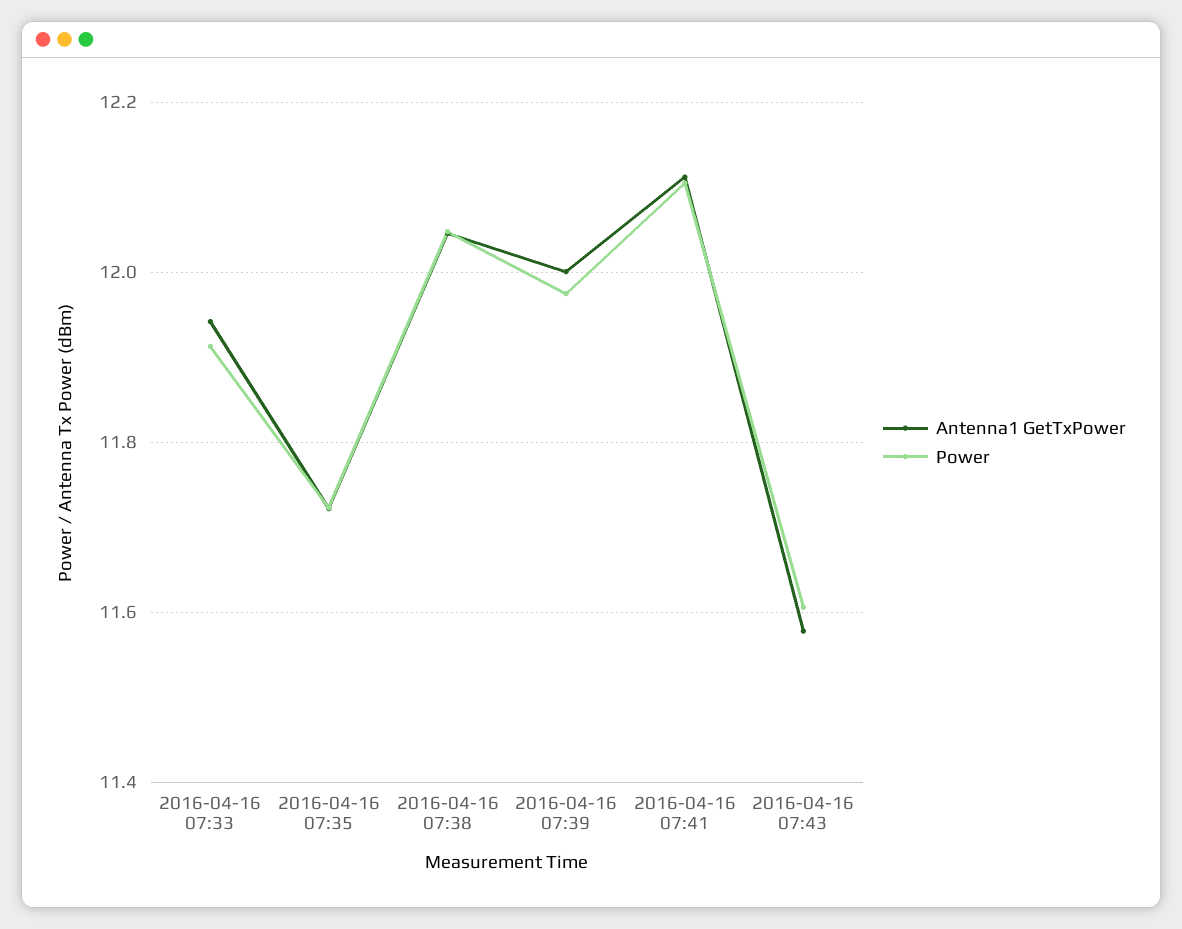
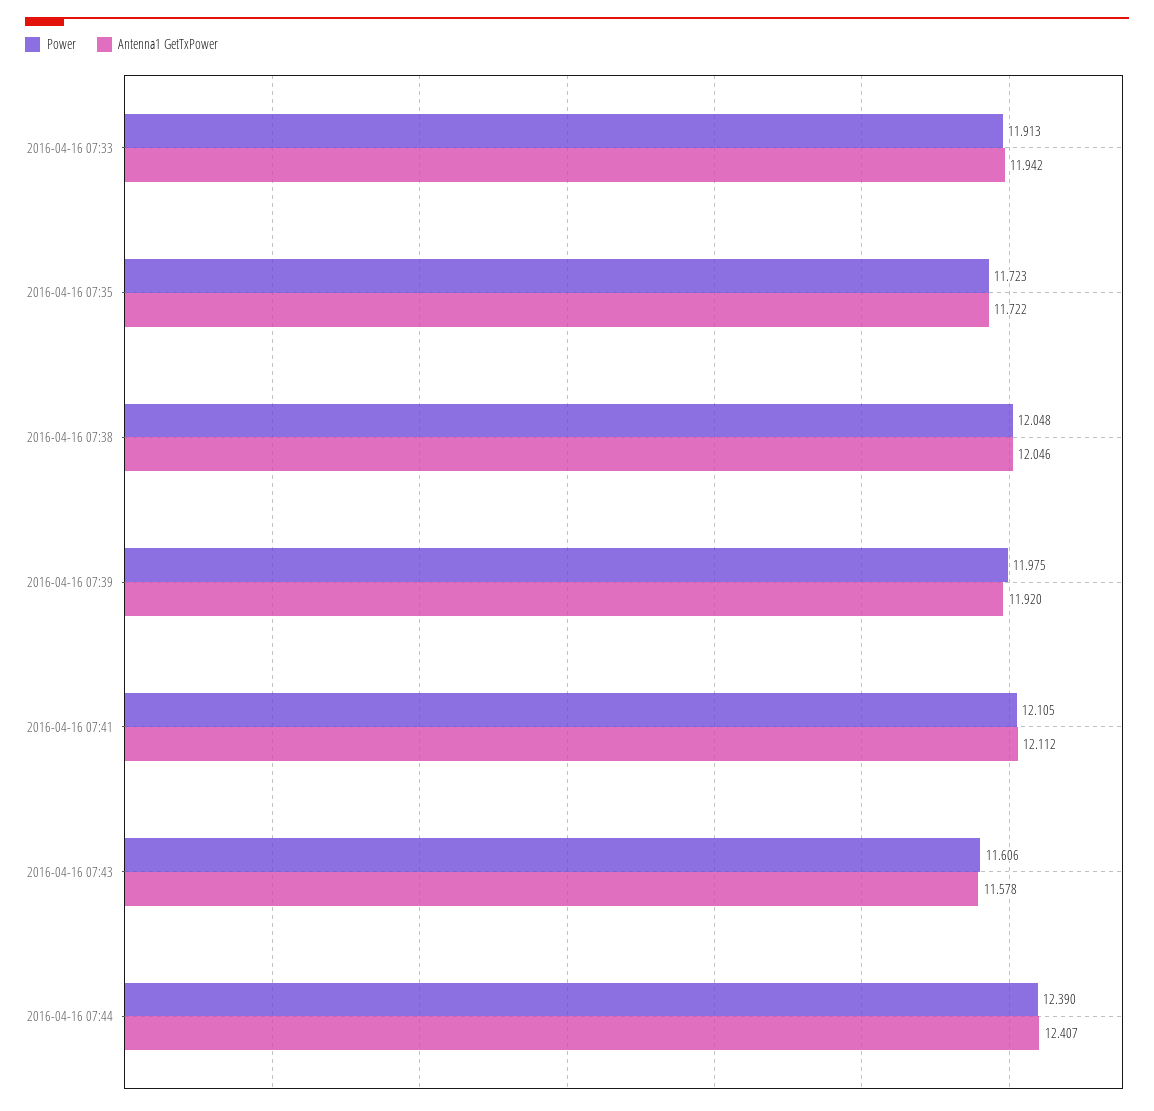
Antenna1 GetTxPower, 2016-04-16 07:39: 12 -> 11.92
Power, 2016-04-16 07:44: none -> 12.39
Antenna1 GetTxPower, 2016-04-16 07:44: none -> 12.407

